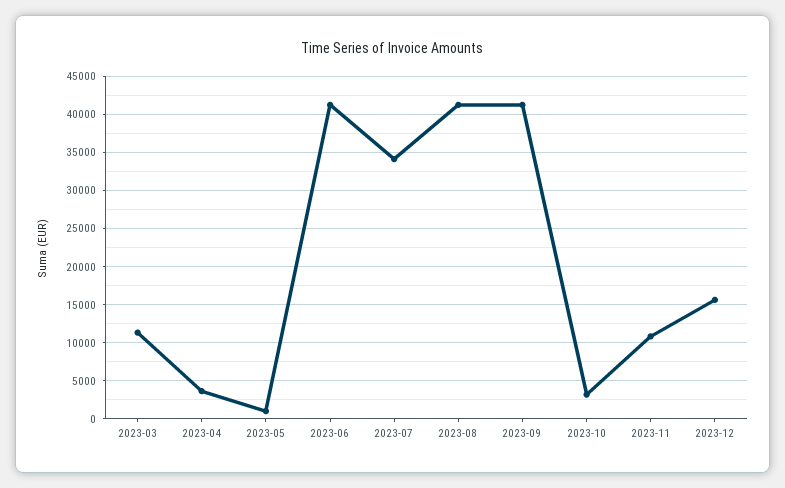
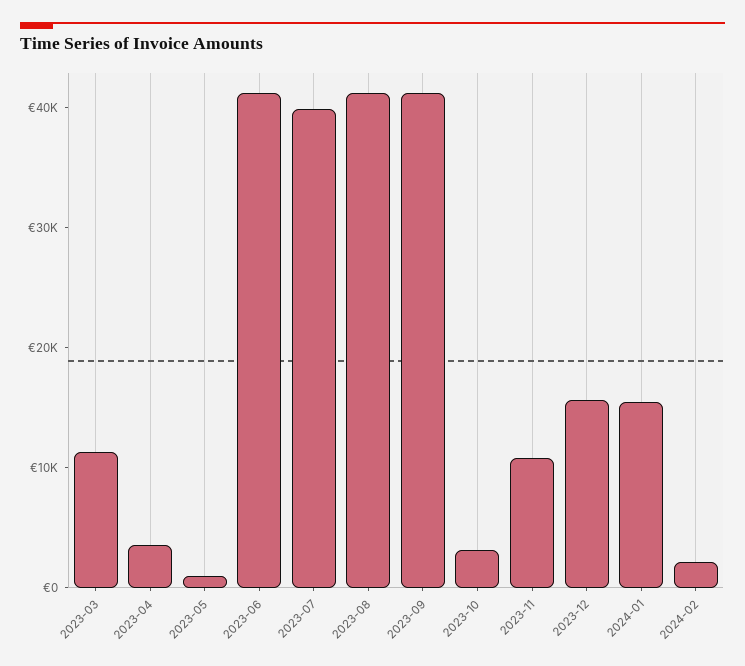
2023-07: 34000 -> 40000
2024-01: none -> 16000
2024-02: none -> 2000

